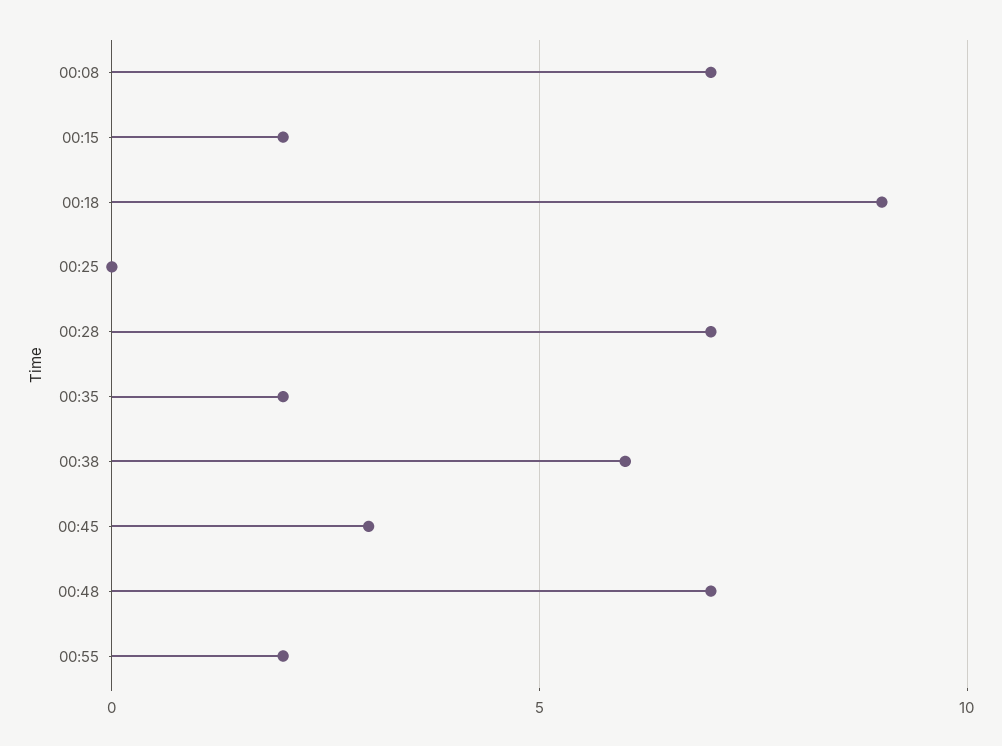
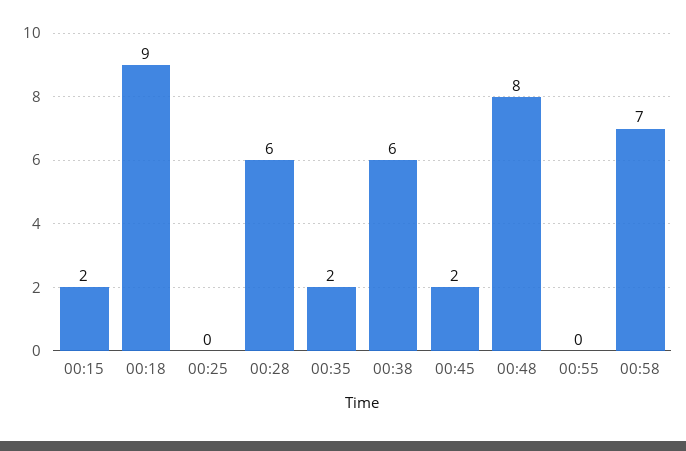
00:08: 7 -> none
00:28: 7 -> 6
00:45: 3 -> 2
00:48: 7 -> 8
00:55: 2 -> 0
00:58: none -> 7

